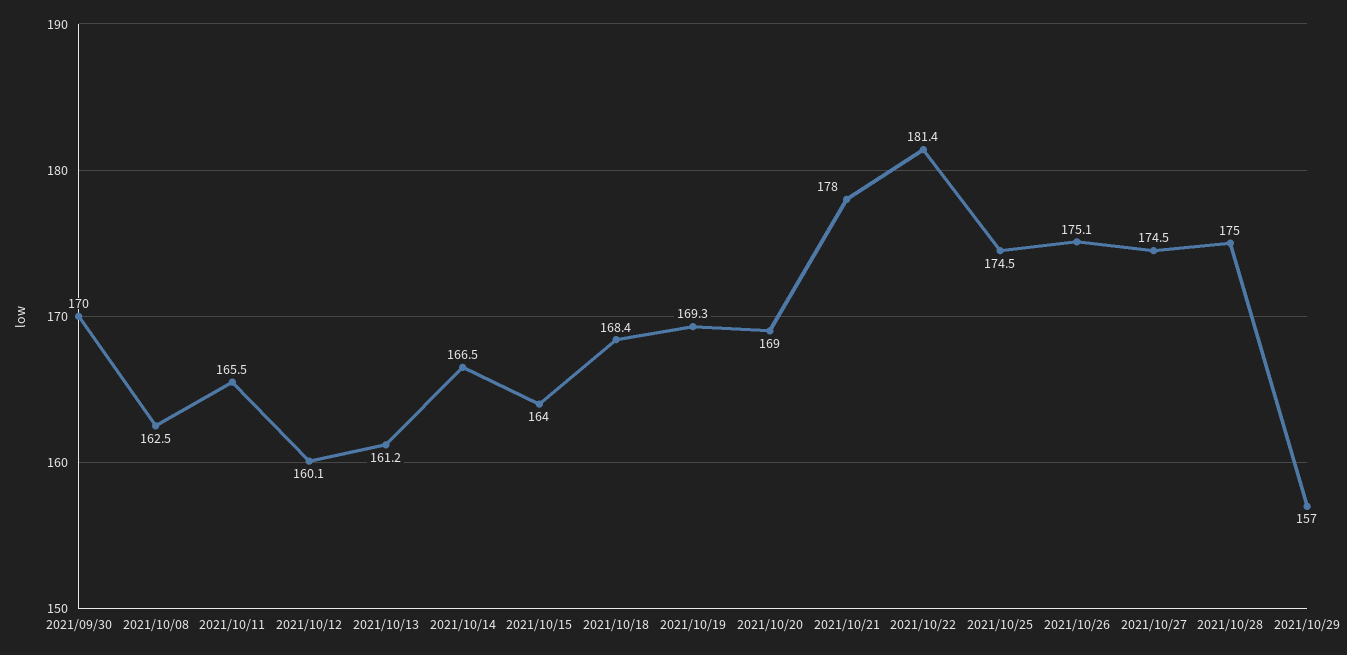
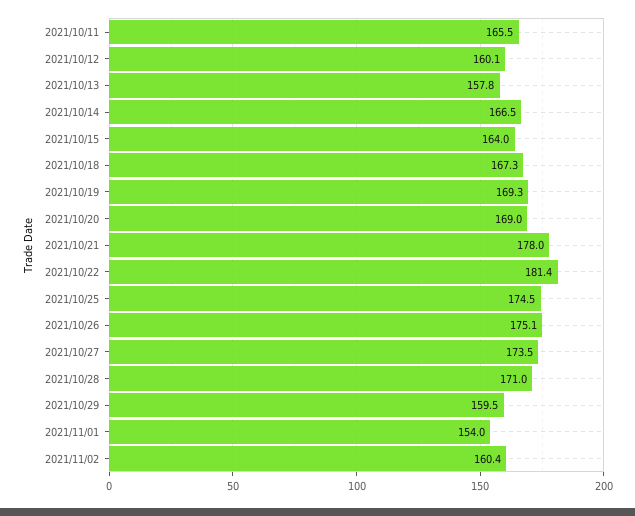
2021/09/30: 170 -> none
2021/10/08: 162.5 -> none
2021/10/13: 161.2 -> 157.8
2021/10/18: 168.4 -> 167.3
2021/10/27: 174.5 -> 173.5
2021/10/28: 175 -> 171
2021/10/29: 157 -> 159.5
2021/11/01: none -> 154
2021/11/02: none -> 160.4

